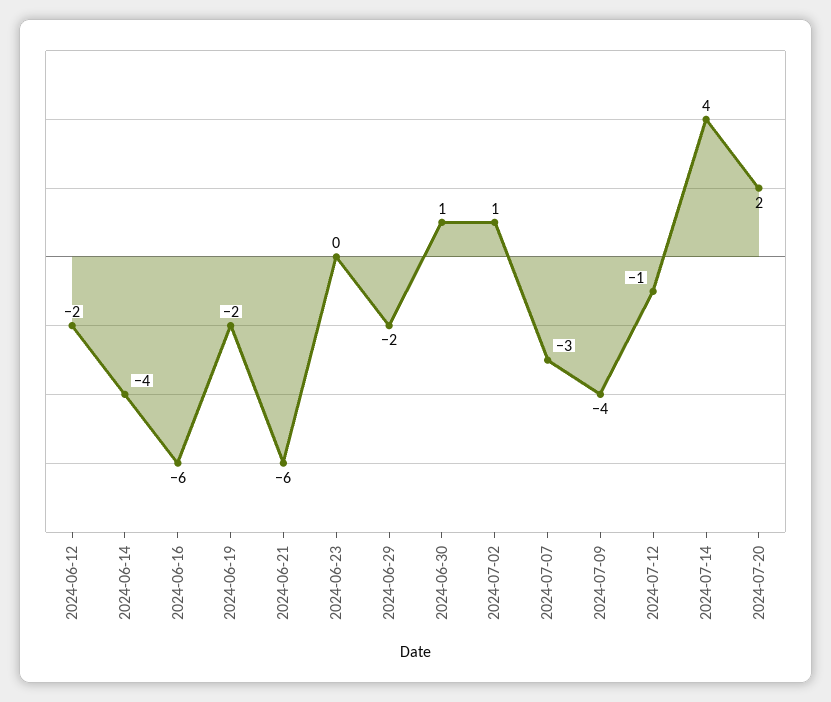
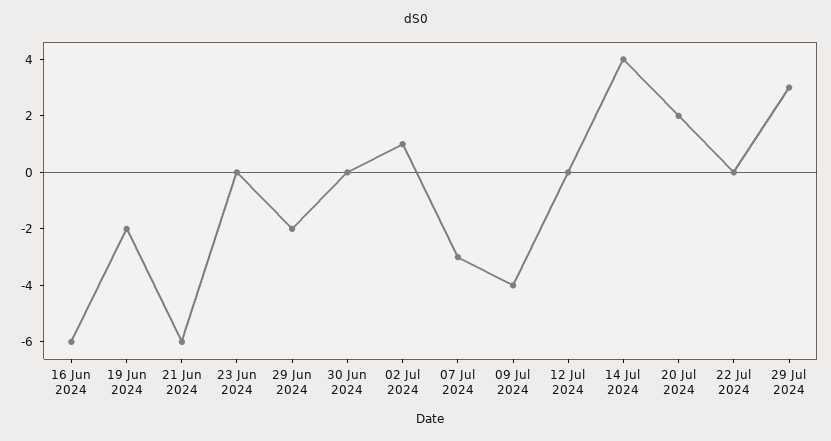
2024-06-12: -2 -> none
2024-06-14: -4 -> none
2024-06-30: 1 -> 0
2024-07-12: -1 -> 0
22 Jul 2024: none -> 0
29 Jul 2024: none -> 3

